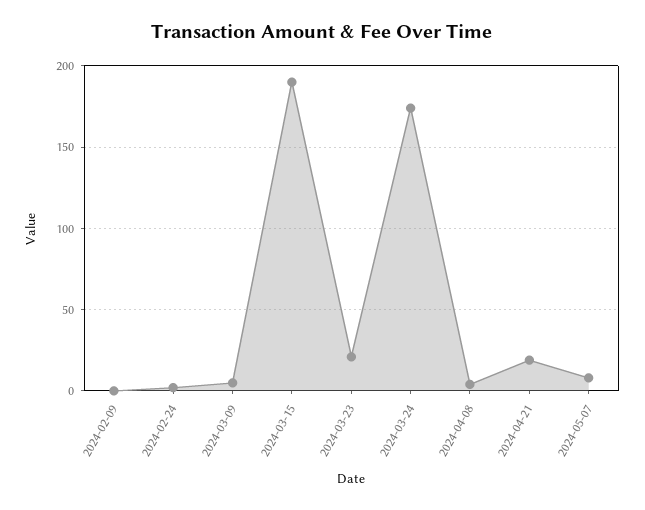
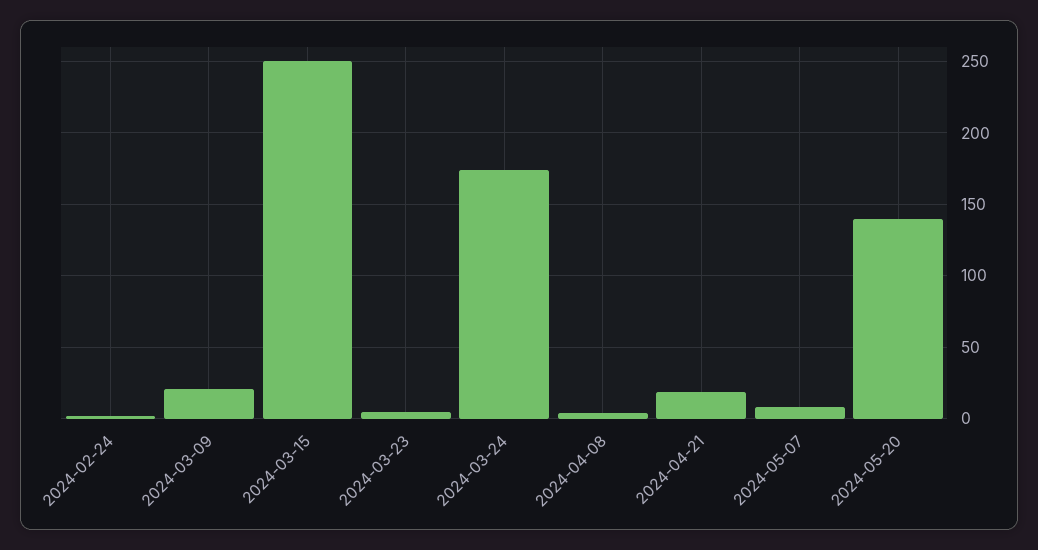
2024-02-09: 0 -> none
2024-03-09: 5 -> 20
2024-03-15: 190 -> 250
2024-03-23: 20 -> 5
2024-05-20: none -> 140

